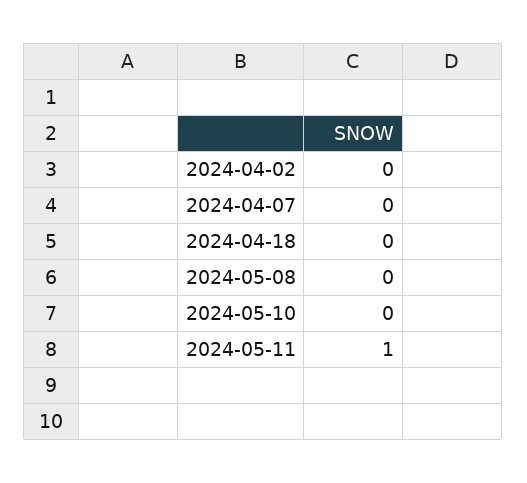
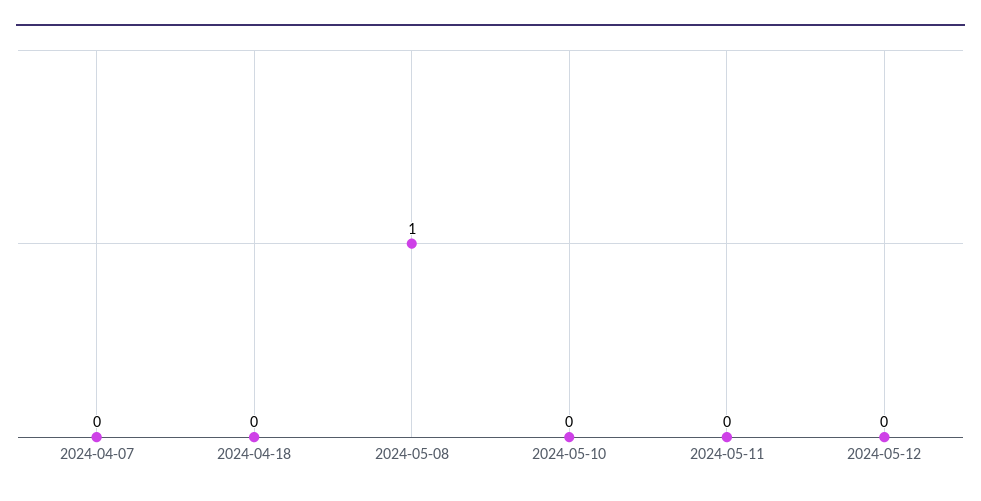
2024-04-02: 0 -> none
2024-05-08: 0 -> 1
2024-05-11: 1 -> 0
2024-05-12: none -> 0

